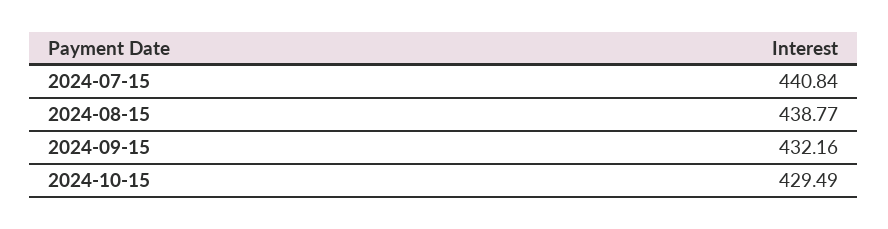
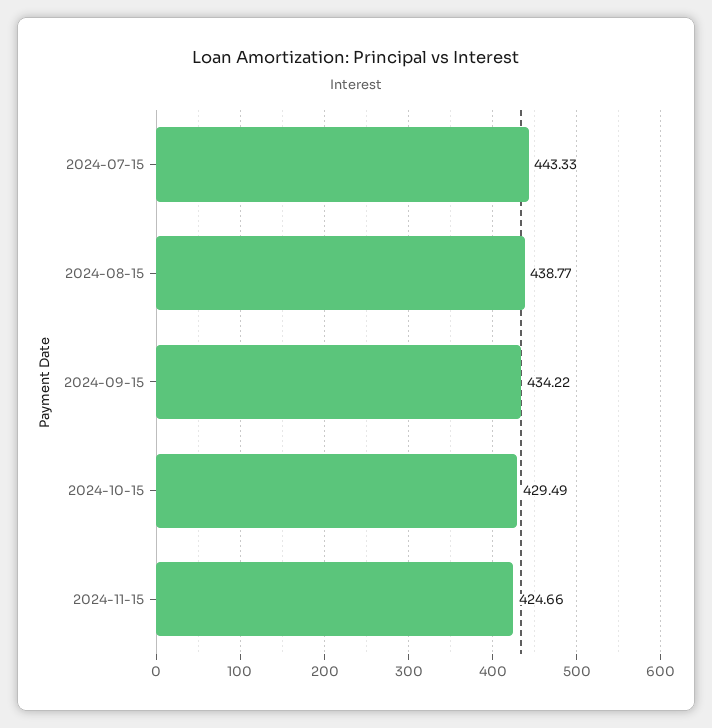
2024-07-15: 440.84 -> 443.33
2024-09-15: 432.16 -> 434.22
2024-11-15: none -> 424.66

